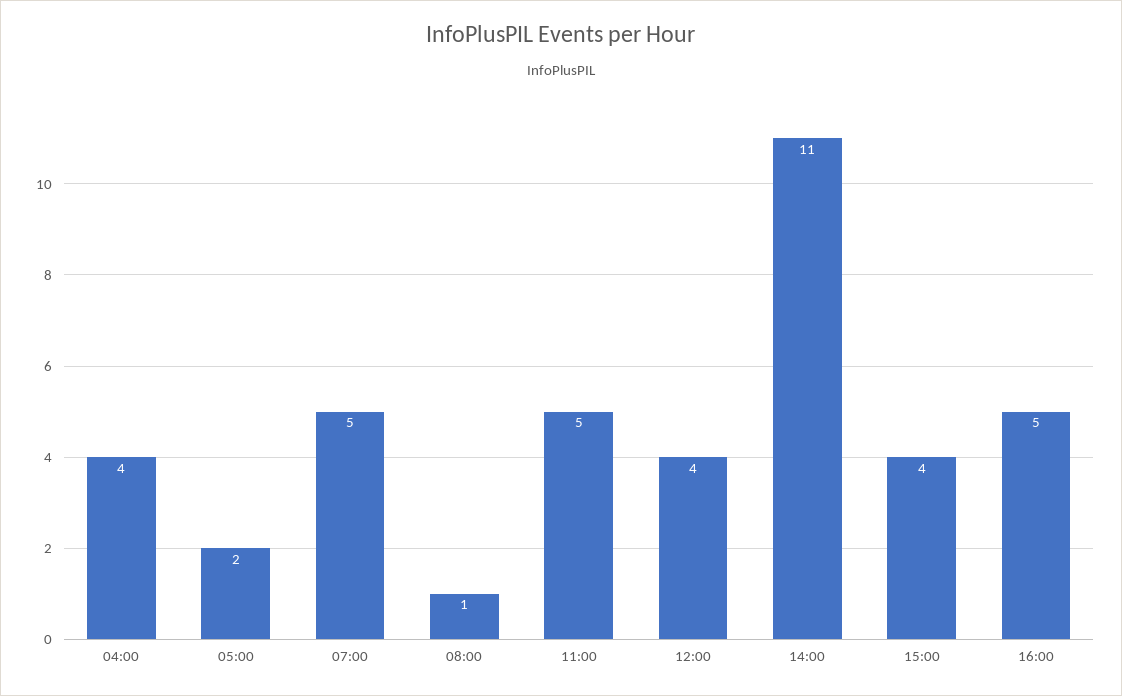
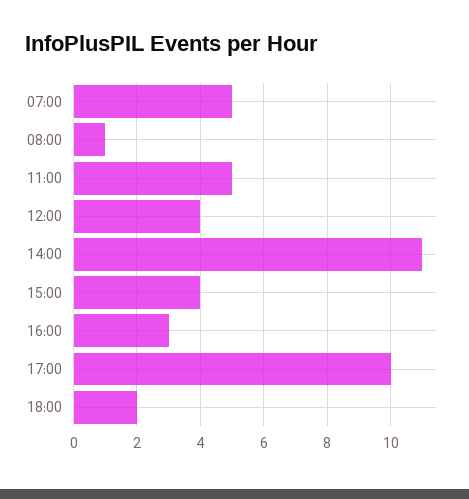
04:00: 4 -> none
05:00: 2 -> none
16:00: 5 -> 3
17:00: none -> 10
18:00: none -> 2

